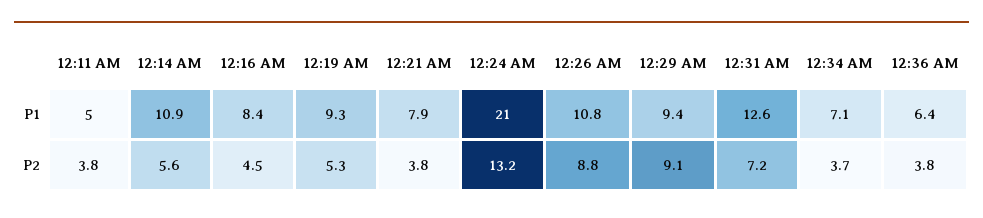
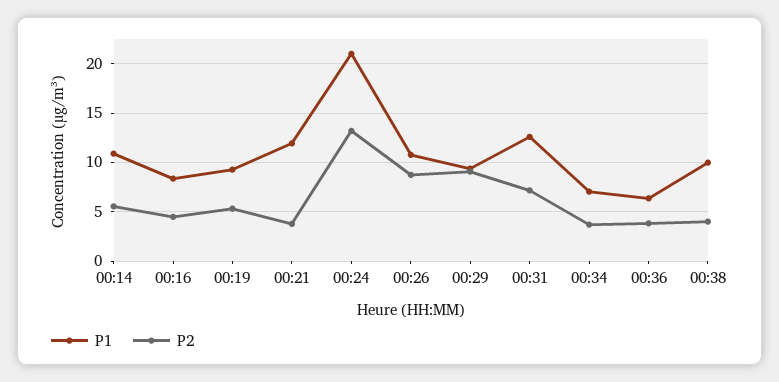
P1, 12:11 AM: 5 -> none
P1, 12:21 AM: 7.9 -> 12
P2, 12:11 AM: 3.8 -> none
P1, 00:38: none -> 10
P2, 00:38: none -> 4

